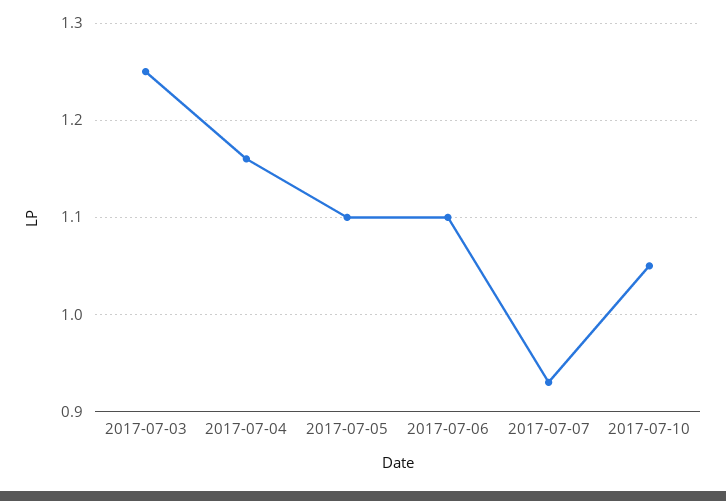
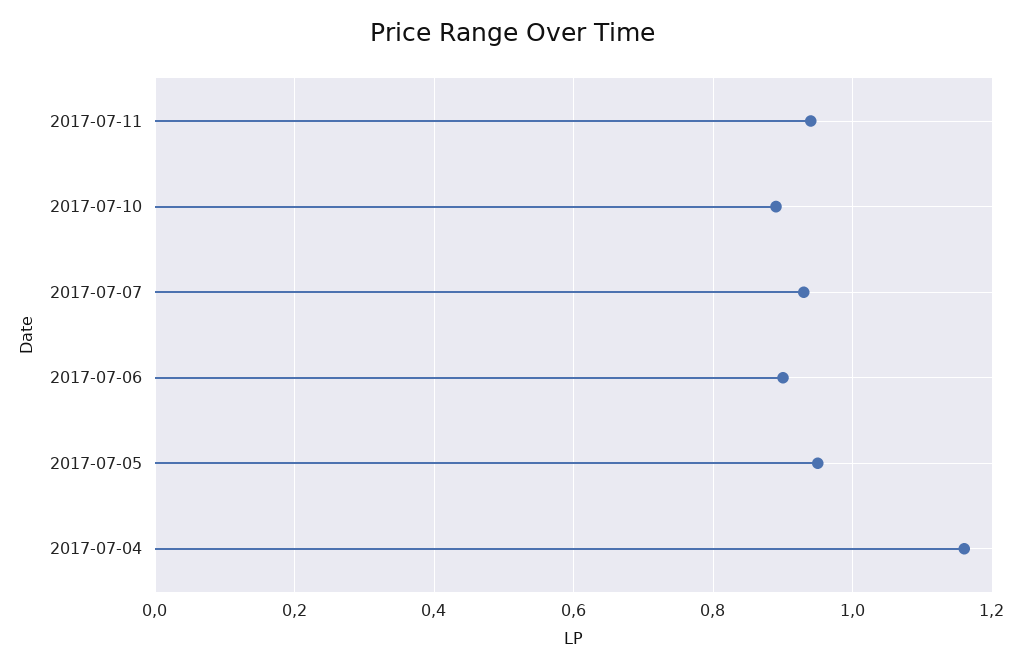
2017-07-03: 1.25 -> none
2017-07-05: 1.1 -> 0.95
2017-07-06: 1.1 -> 0.9
2017-07-10: 1.05 -> 0.9
2017-07-11: none -> 0.95

